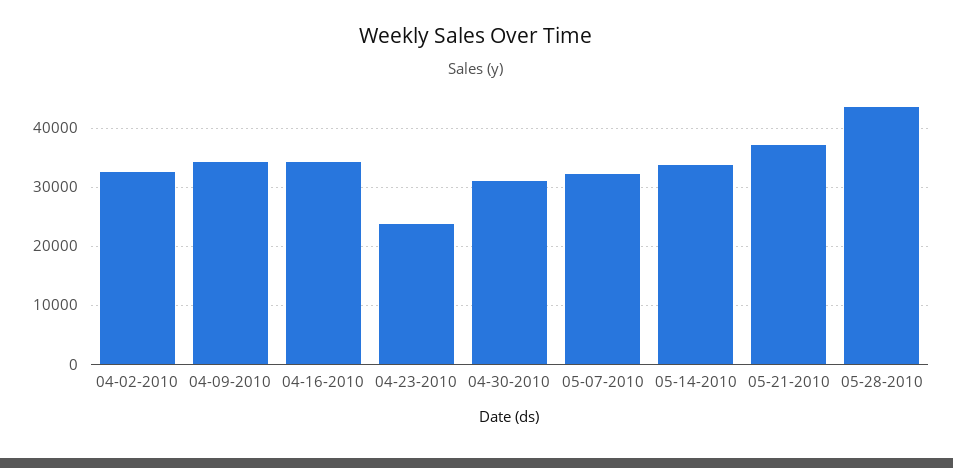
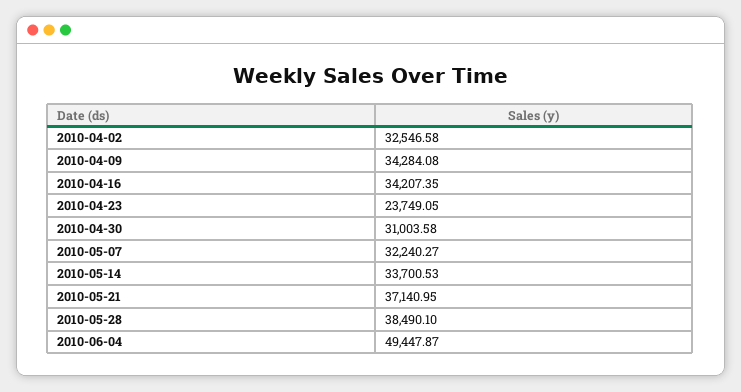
05-28-2010: 44000 -> 38490.1
2010-06-04: none -> 49447.87

